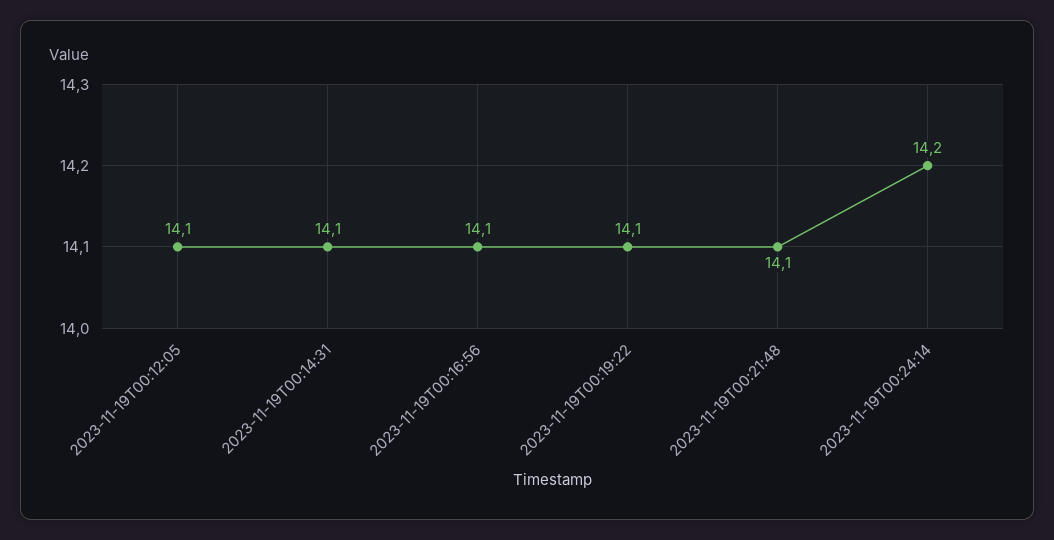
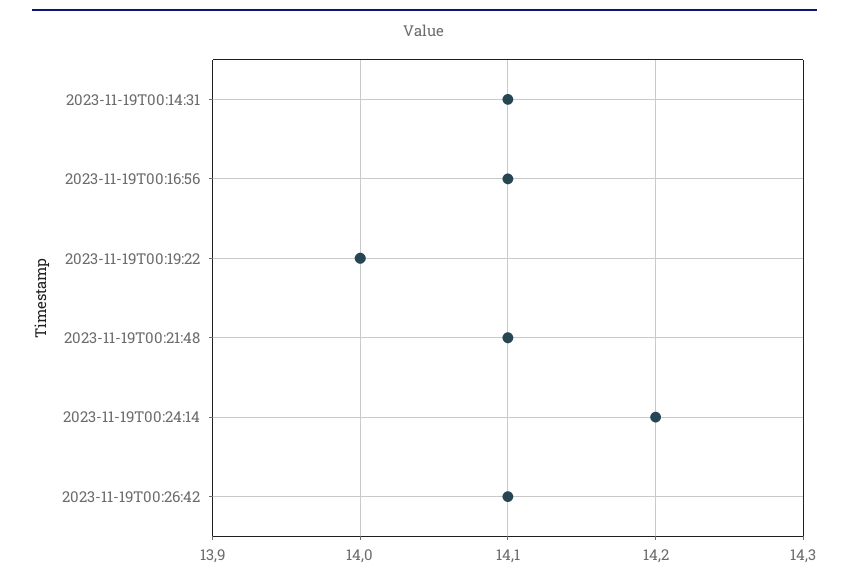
2023-11-19T00:12:05: 14.1 -> none
2023-11-19T00:19:22: 14.1 -> 14
2023-11-19T00:26:42: none -> 14.1

